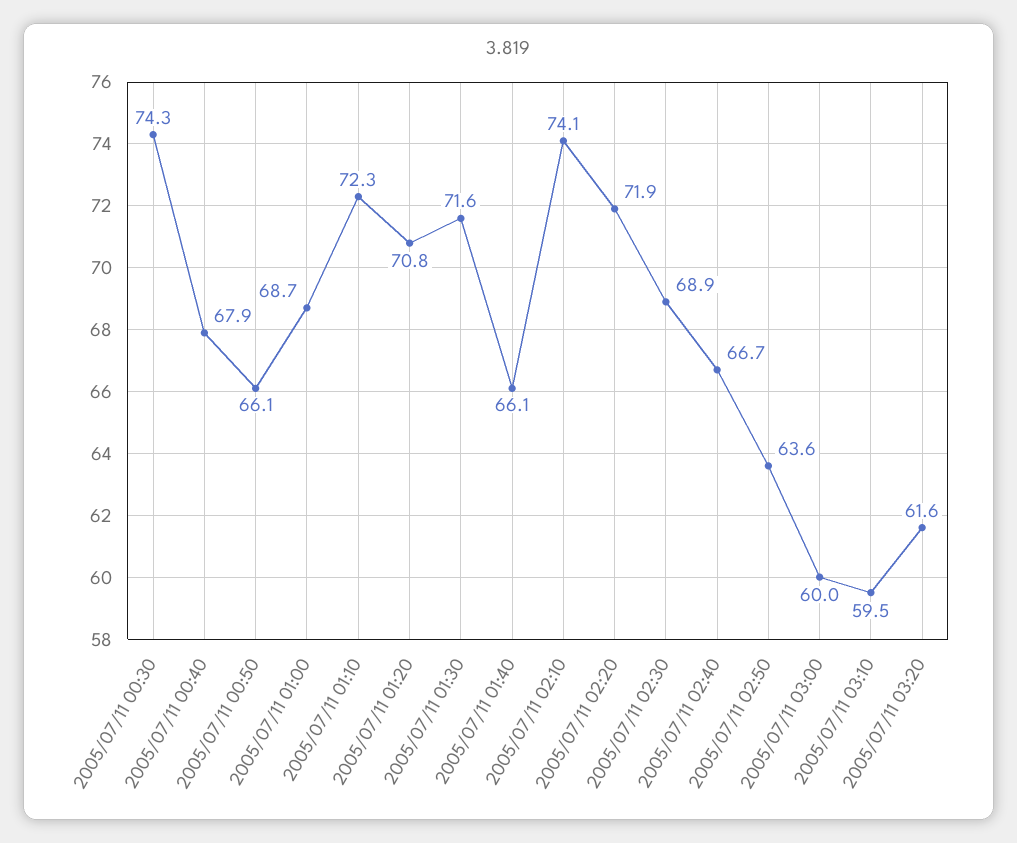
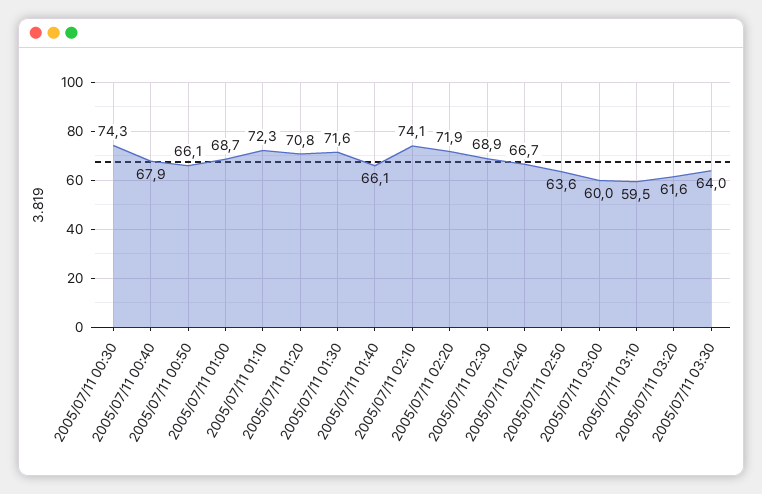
2005/07/11 03:30: none -> 64

